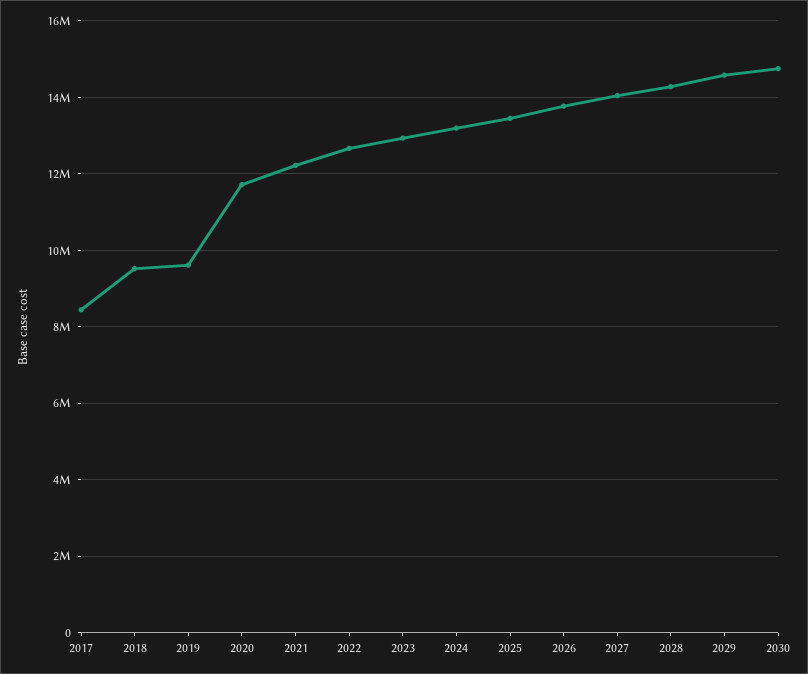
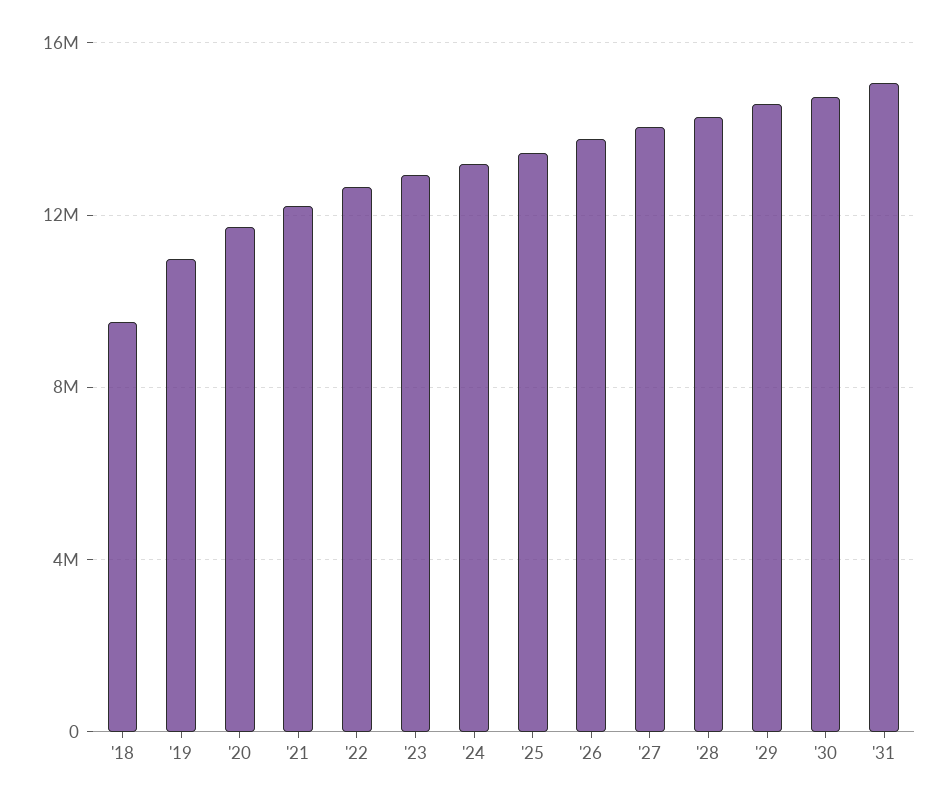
2017: 8400000 -> none
2019: 9600000 -> 11000000
'31: none -> 15000000

